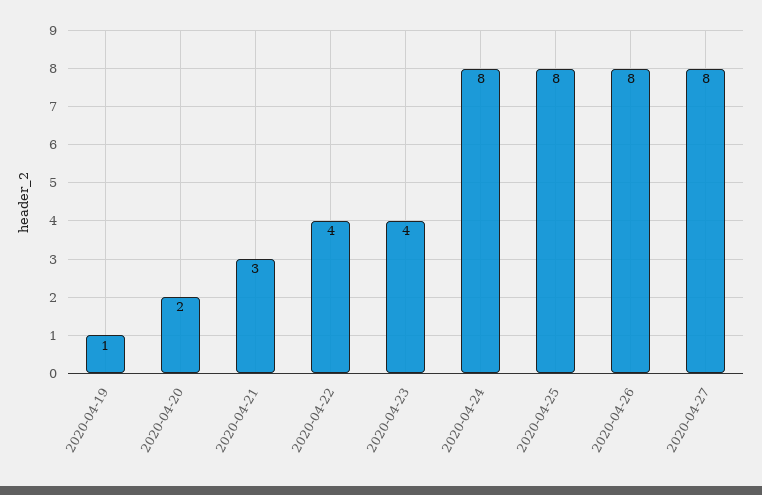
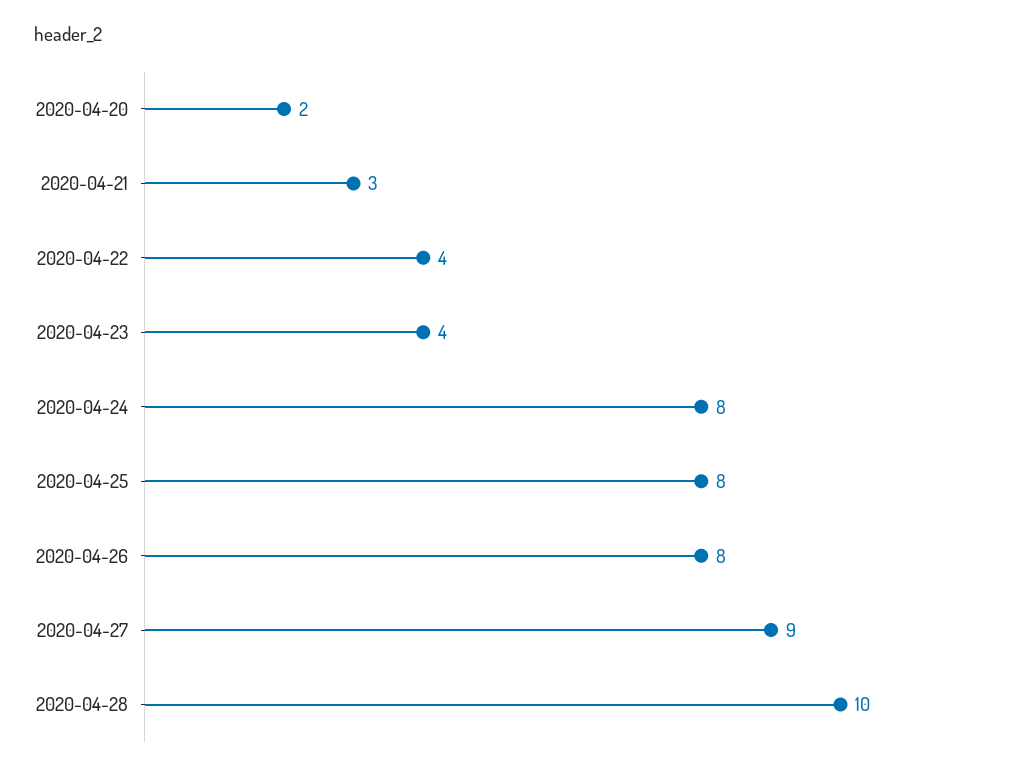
2020-04-19: 1 -> none
2020-04-27: 8 -> 9
2020-04-28: none -> 10

